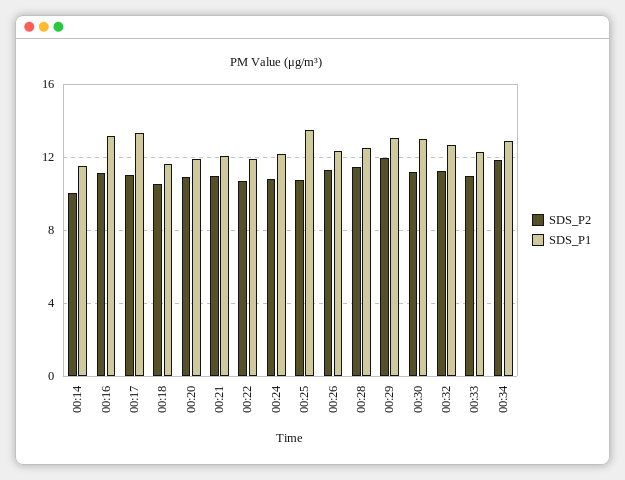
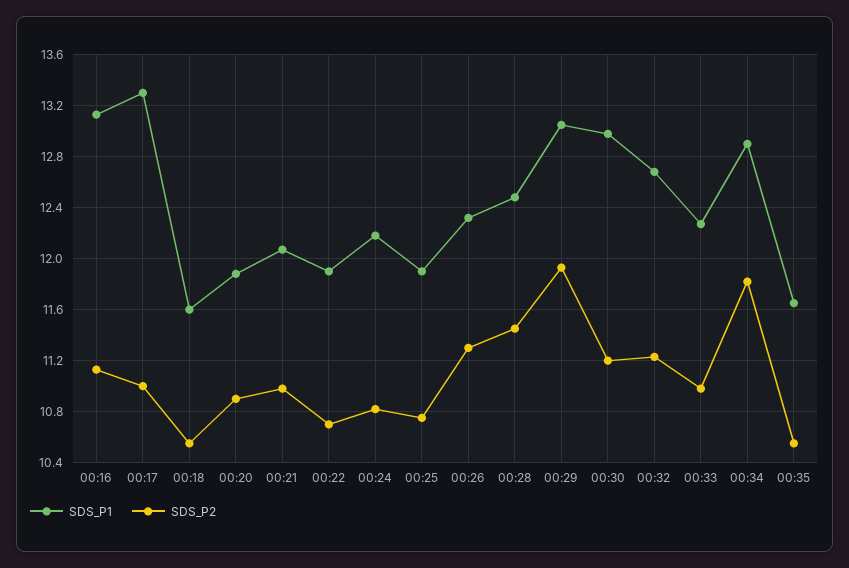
SDS_P2, 00:14: 10 -> none
SDS_P1, 00:14: 11.5 -> none
SDS_P1, 00:25: 13.5 -> 11.9
SDS_P1, 00:35: none -> 11.65
SDS_P2, 00:35: none -> 10.55

